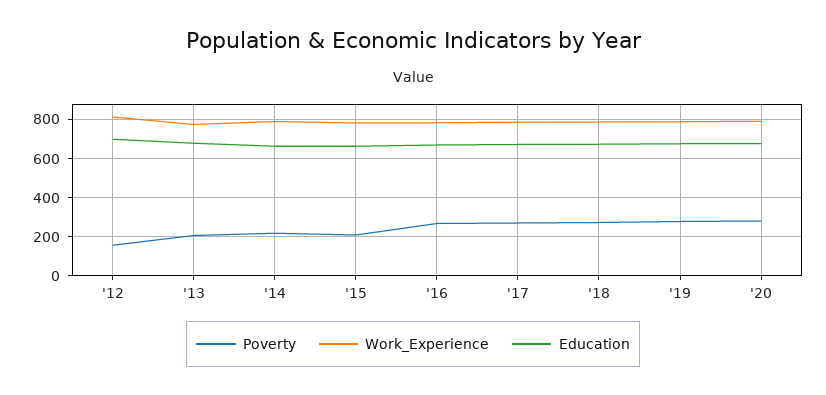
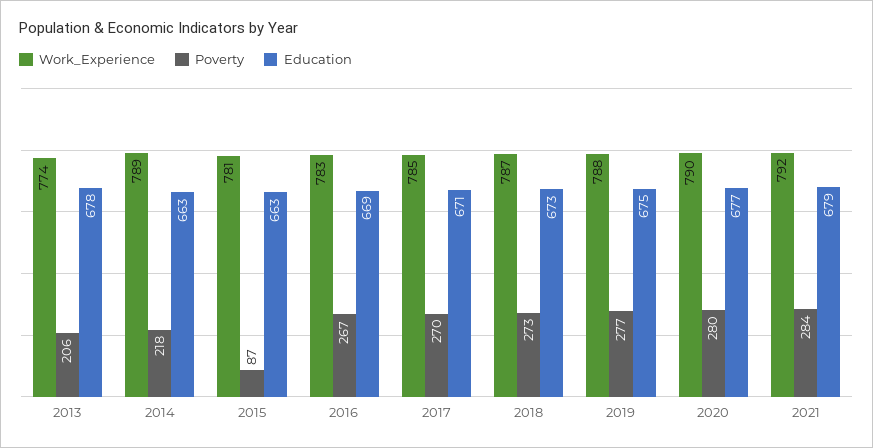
Poverty, '12: 150 -> none
Work_Experience, '12: 800 -> none
Education, '12: 700 -> none
Poverty, '15: 200 -> 87
Work_Experience, 2021: none -> 792
Poverty, 2021: none -> 284
Education, 2021: none -> 679

